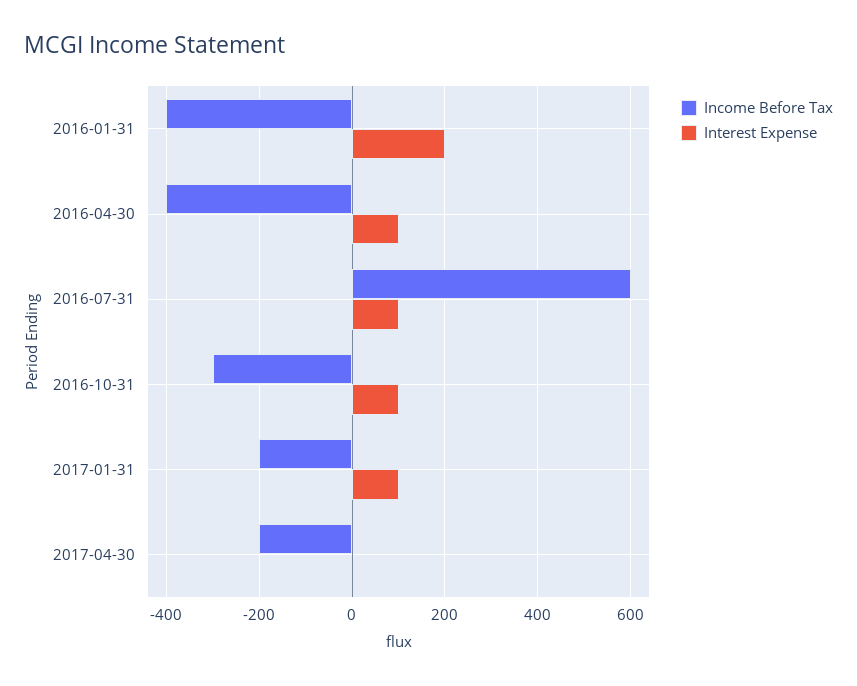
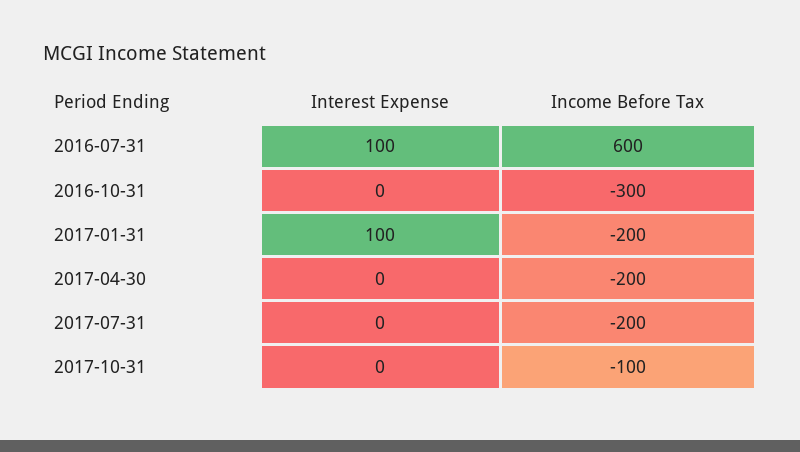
Income Before Tax, 2016-01-31: -400 -> none
Interest Expense, 2016-01-31: 200 -> none
Income Before Tax, 2016-04-30: -400 -> none
Interest Expense, 2016-04-30: 100 -> none
Interest Expense, 2016-10-31: 100 -> 0
Interest Expense, 2017-07-31: none -> 0
Income Before Tax, 2017-07-31: none -> -200
Interest Expense, 2017-10-31: none -> 0
Income Before Tax, 2017-10-31: none -> -100

